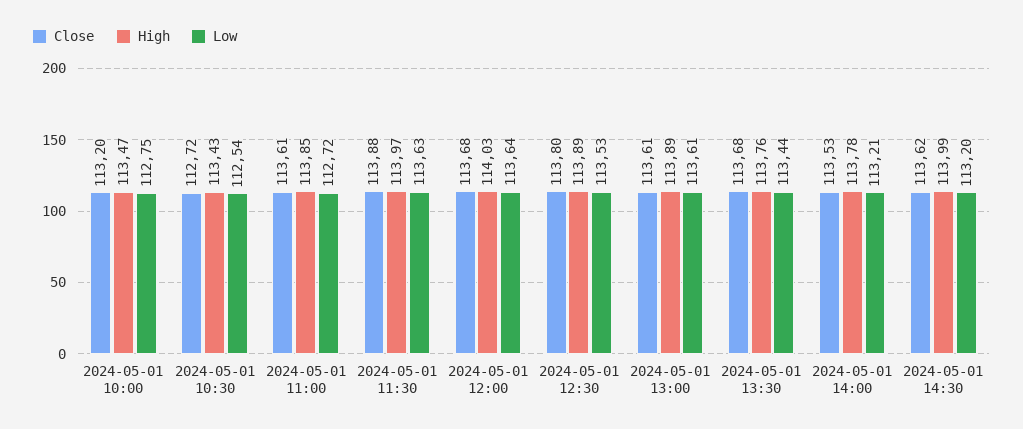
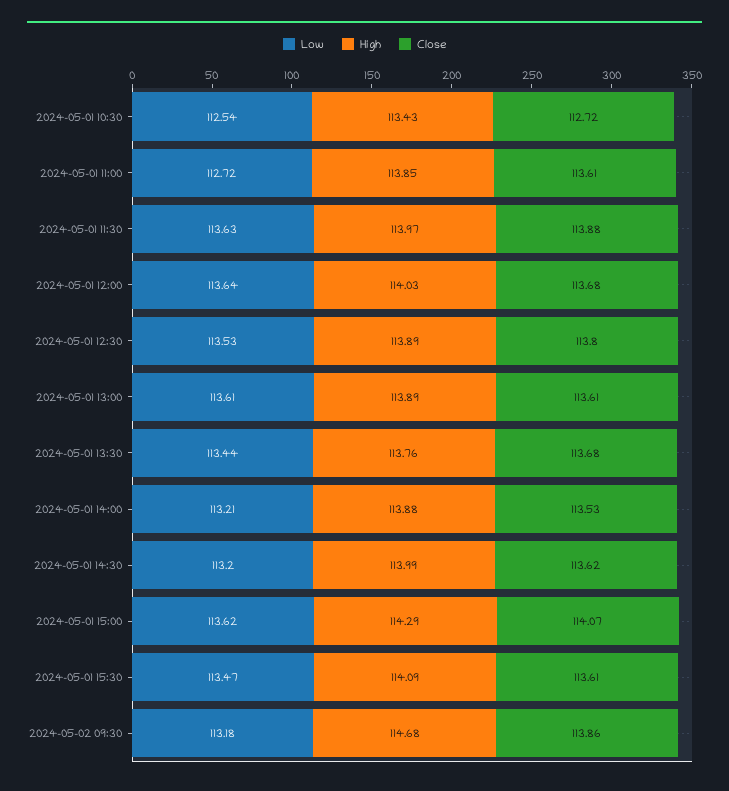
Close, 2024-05-01 10:00: 113.2 -> none
High, 2024-05-01 10:00: 113.47 -> none
Low, 2024-05-01 10:00: 112.75 -> none
High, 2024-05-01 14:00: 113.78 -> 113.88
Low, 2024-05-01 15:00: none -> 113.62
High, 2024-05-01 15:00: none -> 114.29
Close, 2024-05-01 15:00: none -> 114.07
Low, 2024-05-01 15:30: none -> 113.47
High, 2024-05-01 15:30: none -> 114.09
Close, 2024-05-01 15:30: none -> 113.61
Low, 2024-05-02 09:30: none -> 113.18
High, 2024-05-02 09:30: none -> 114.68
Close, 2024-05-02 09:30: none -> 113.86

